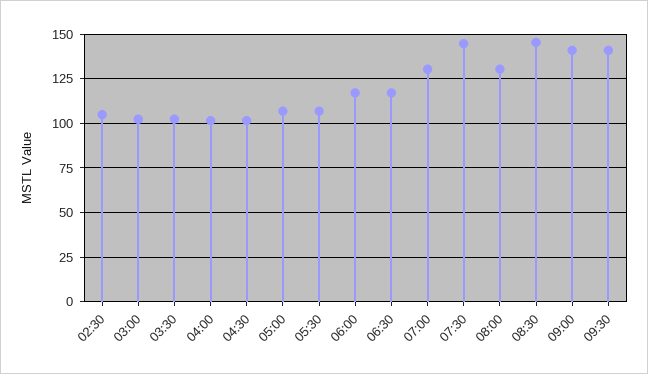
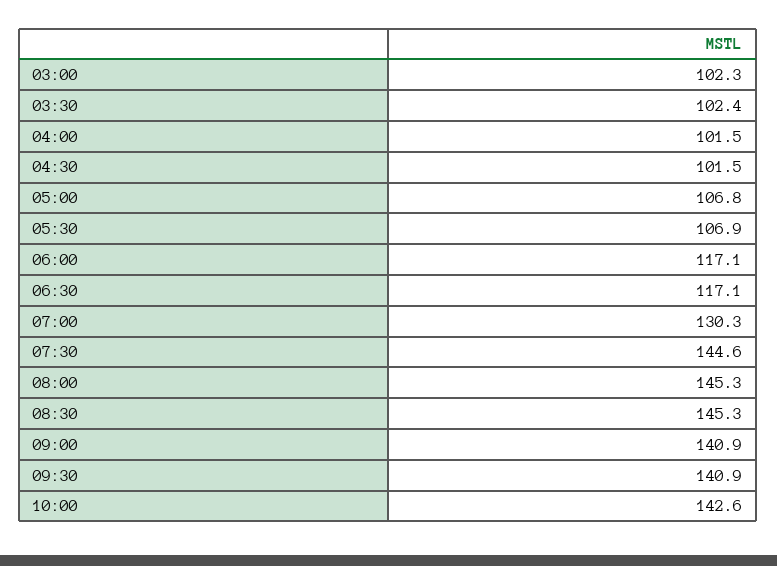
02:30: 105 -> none
08:00: 130 -> 145.3
10:00: none -> 142.6

